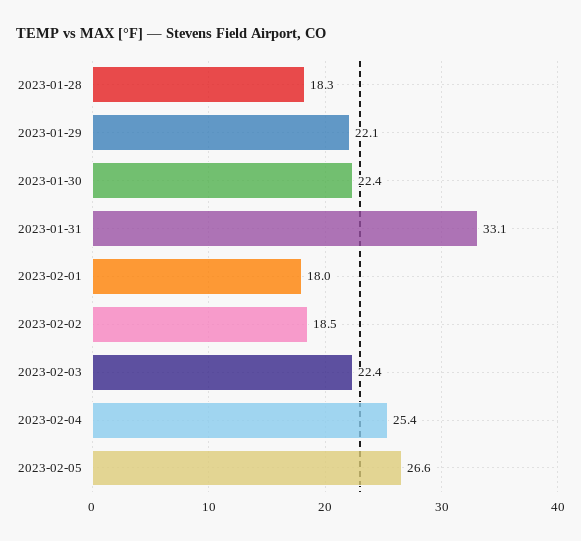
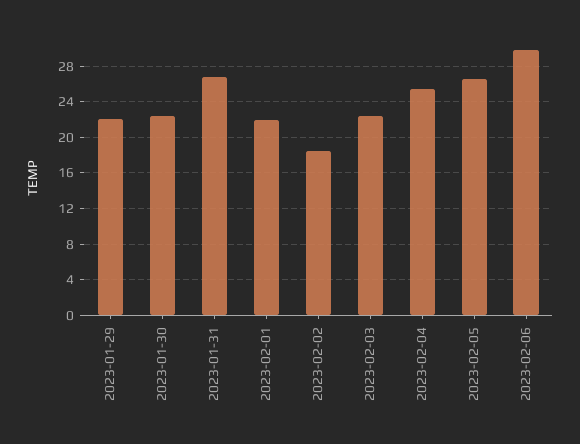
2023-01-28: 18.3 -> none
2023-01-31: 33.1 -> 27
2023-02-01: 18 -> 22
2023-02-06: none -> 30

